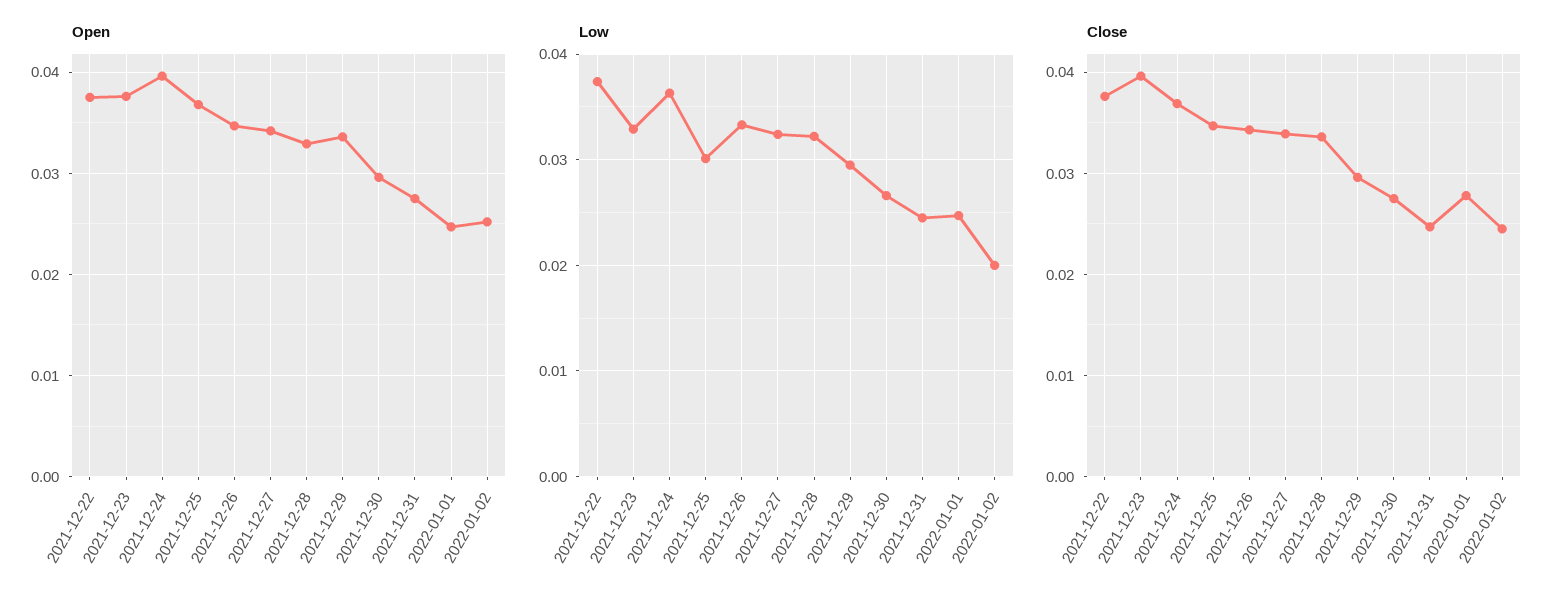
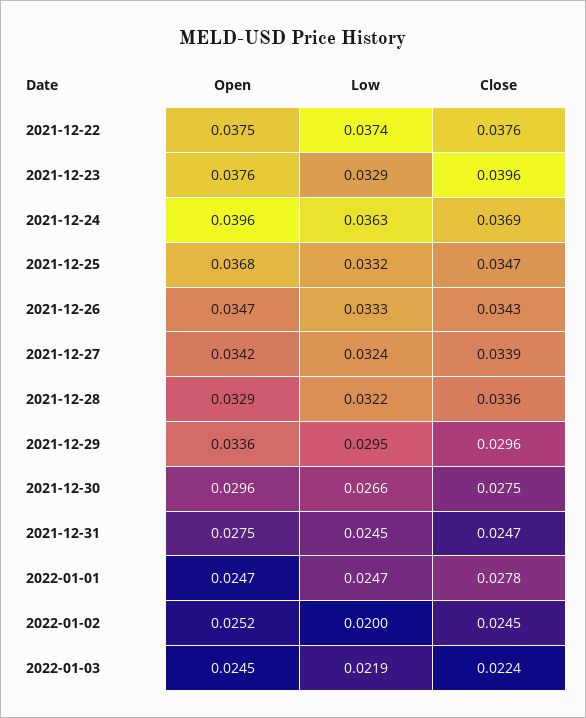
Low, 2021-12-25: 0.03 -> 0.0332
Open, 2022-01-03: none -> 0.0245
Low, 2022-01-03: none -> 0.0219
Close, 2022-01-03: none -> 0.0224

